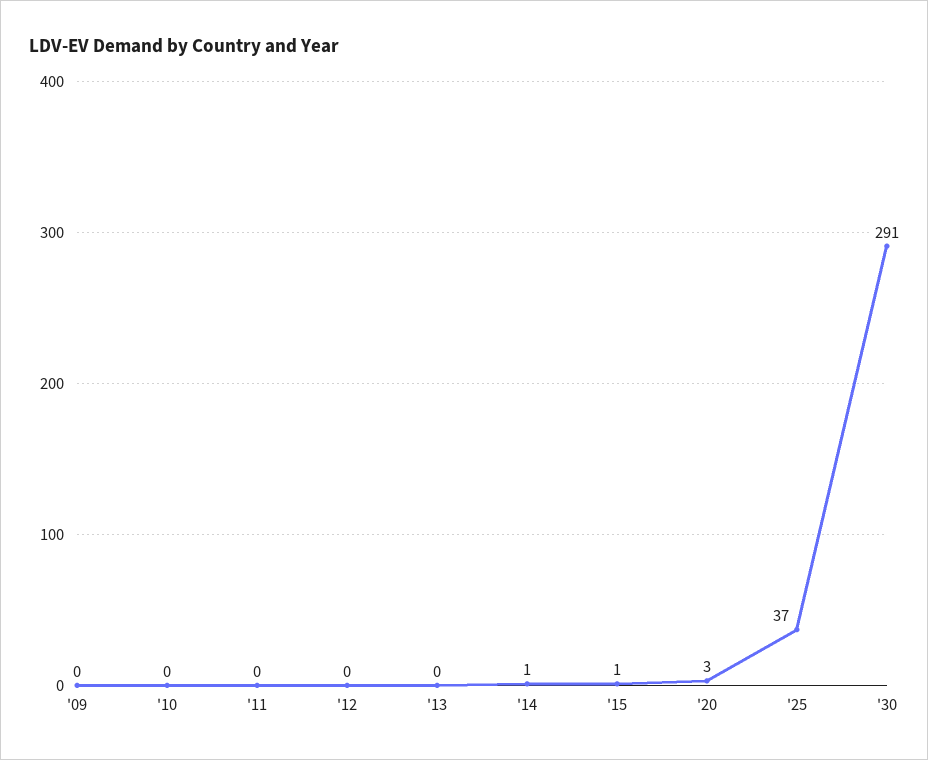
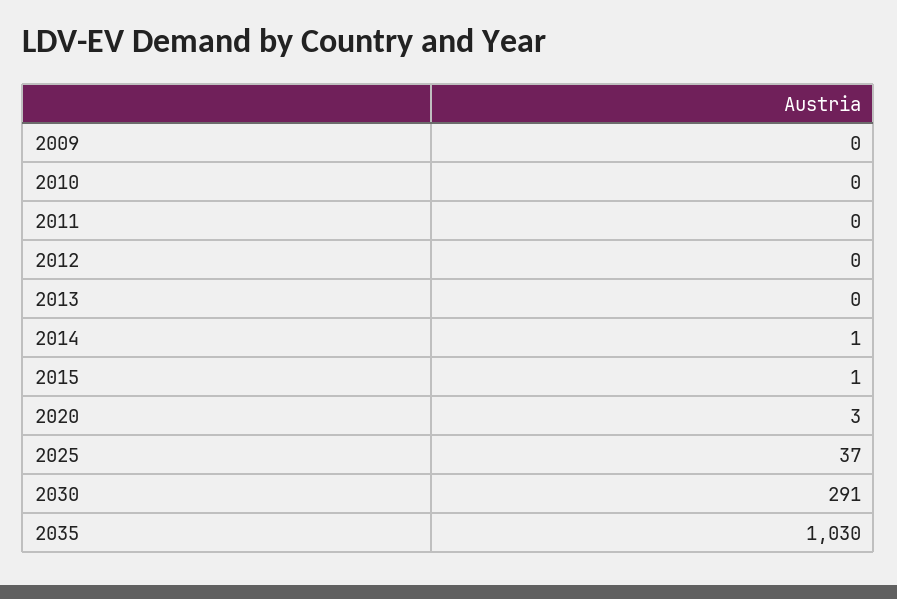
2035: none -> 1030

